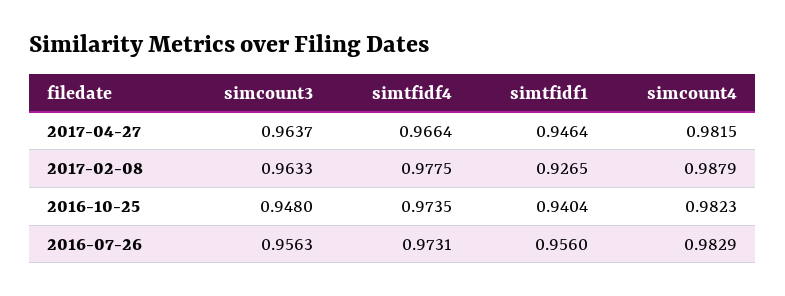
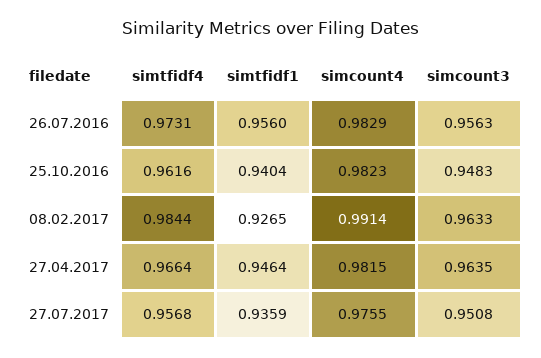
simcount3, 2017-04-27: 0.9637 -> 0.9635
simtfidf4, 2017-02-08: 0.9775 -> 0.9844
simcount4, 2017-02-08: 0.9879 -> 0.9914
simcount3, 2016-10-25: 0.948 -> 0.9483
simtfidf4, 2016-10-25: 0.9735 -> 0.9616
simtfidf4, 27.07.2017: none -> 0.9568
simtfidf1, 27.07.2017: none -> 0.9359
simcount4, 27.07.2017: none -> 0.9755
simcount3, 27.07.2017: none -> 0.9508

